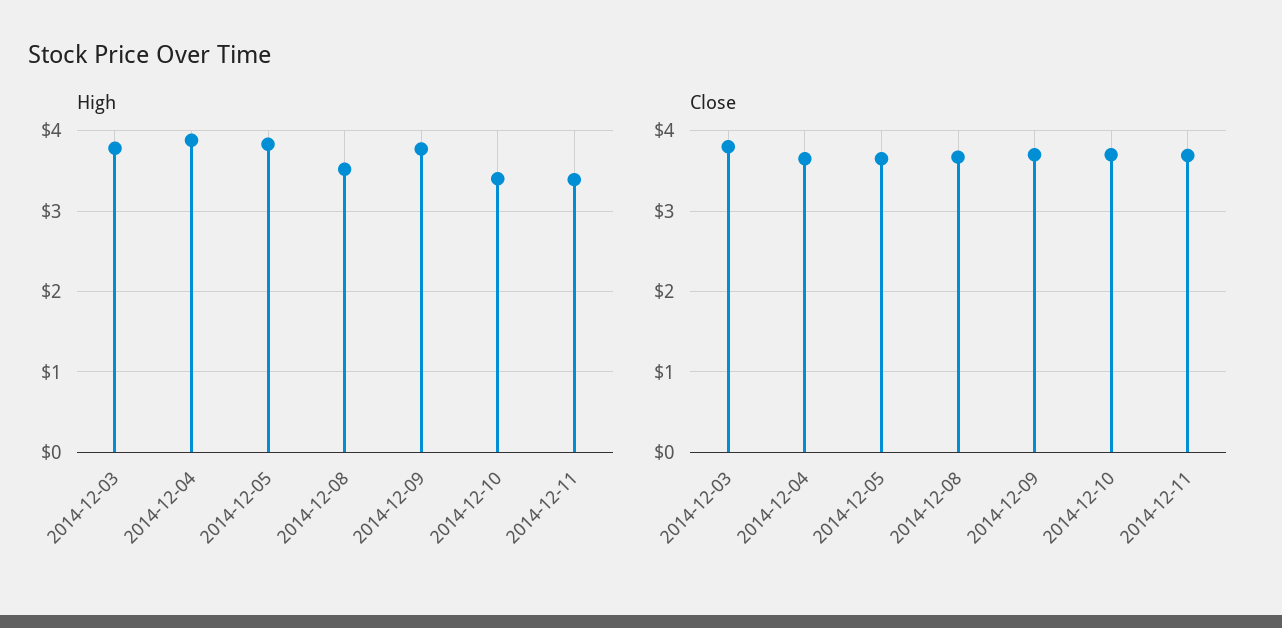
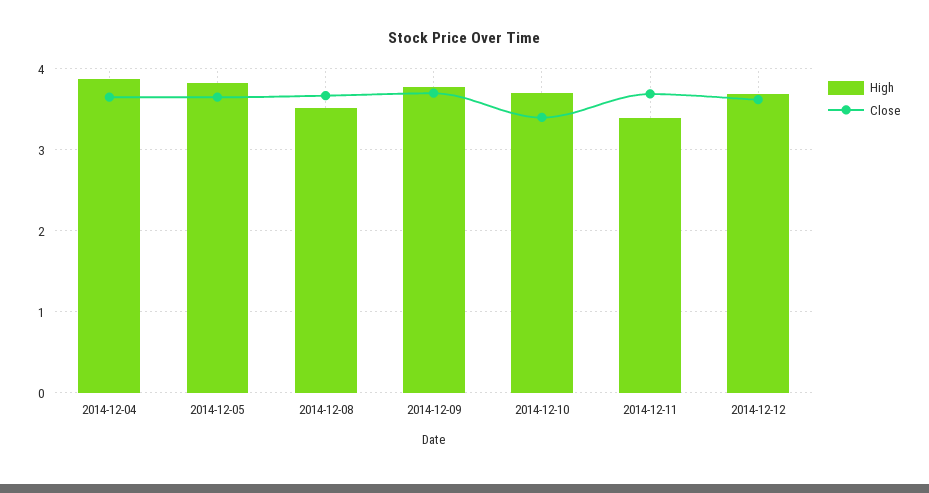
High, 2014-12-03: 3.8 -> none
High, 2014-12-10: 3.4 -> 3.7
Close, 2014-12-03: 3.8 -> none
Close, 2014-12-10: 3.7 -> 3.4
High, 2014-12-12: none -> 3.7
Close, 2014-12-12: none -> 3.6

